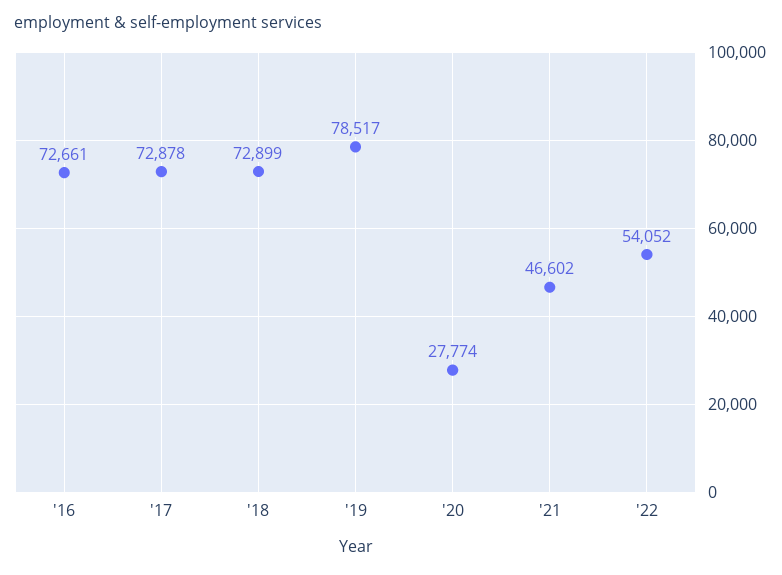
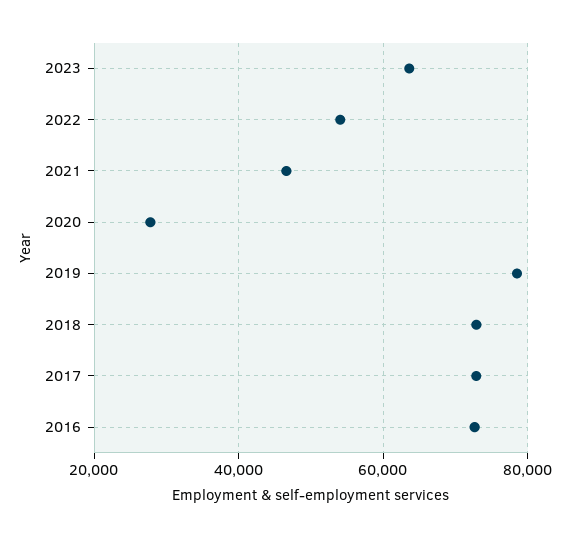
2023: none -> 64000

